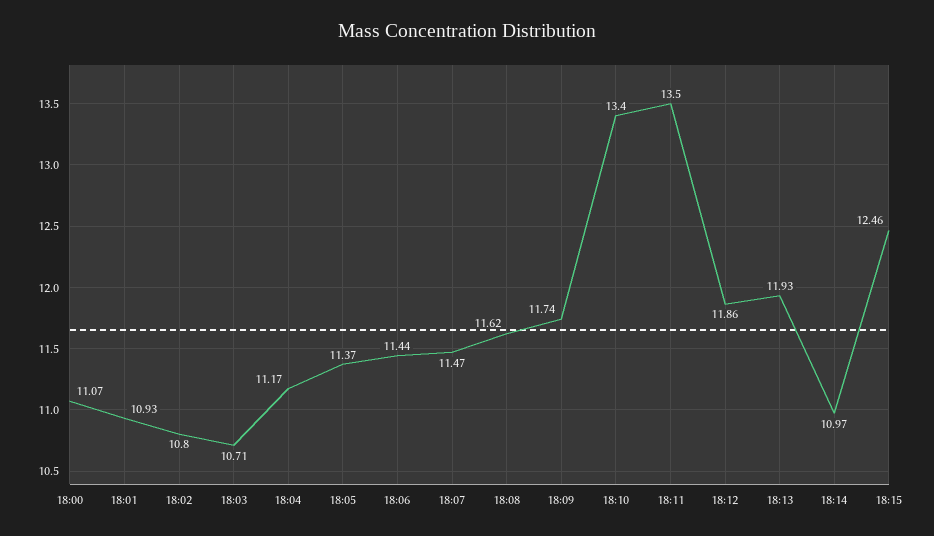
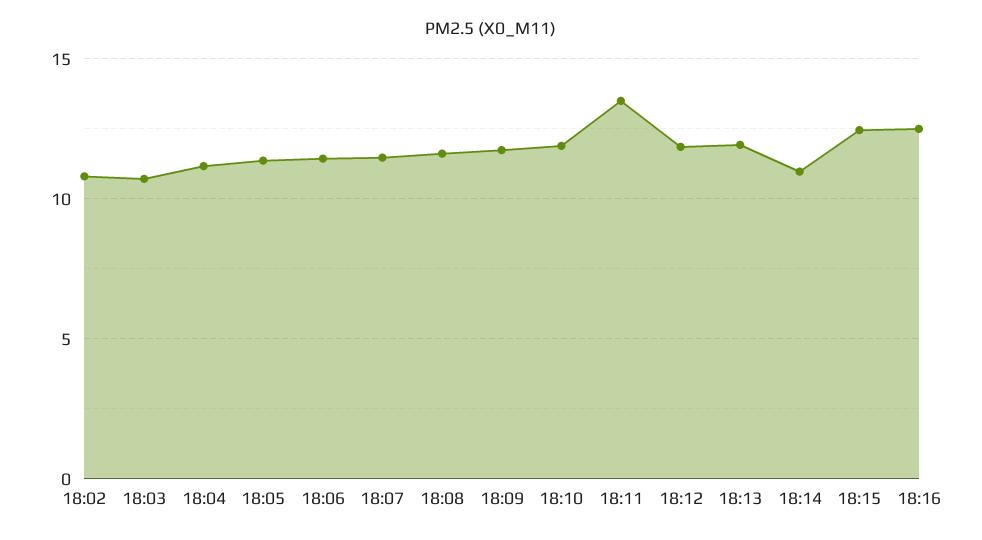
18:00: 11.07 -> none
18:01: 10.93 -> none
18:10: 13.4 -> 12
18:16: none -> 12.5

